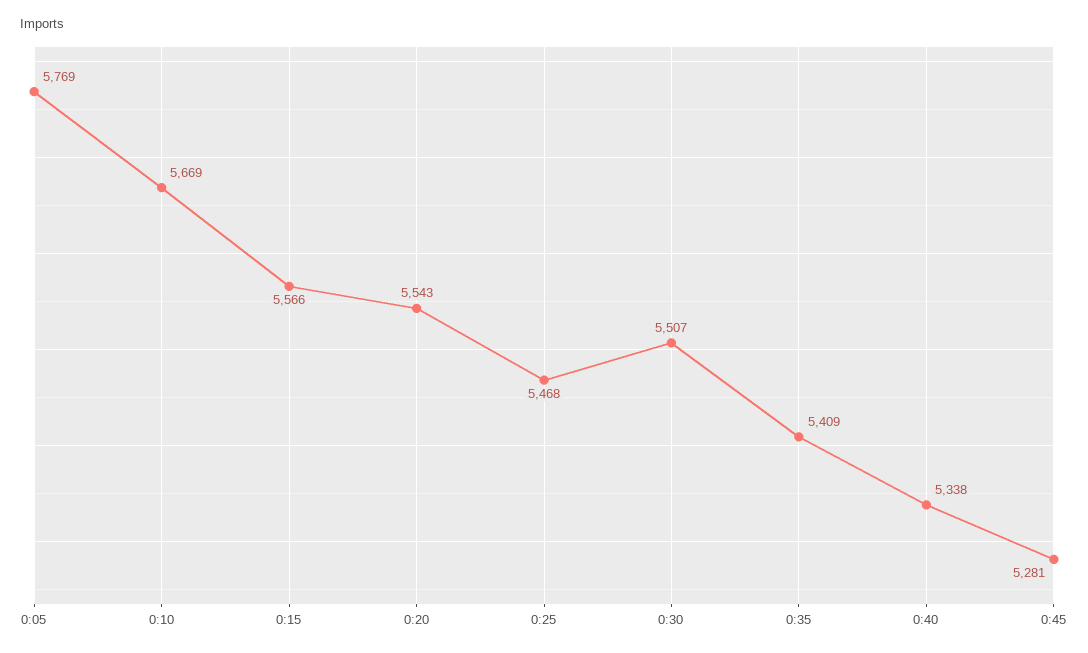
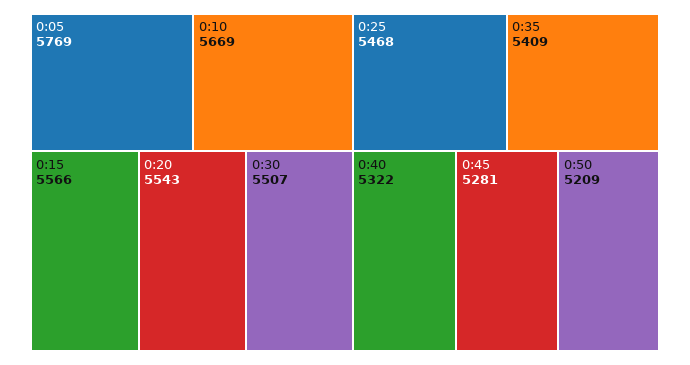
0:40: 5338 -> 5322
0:50: none -> 5209

